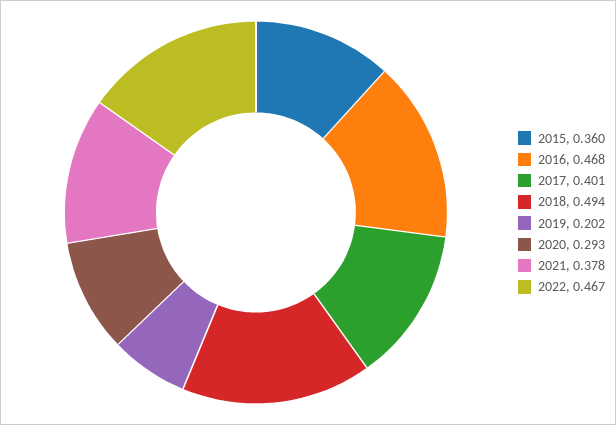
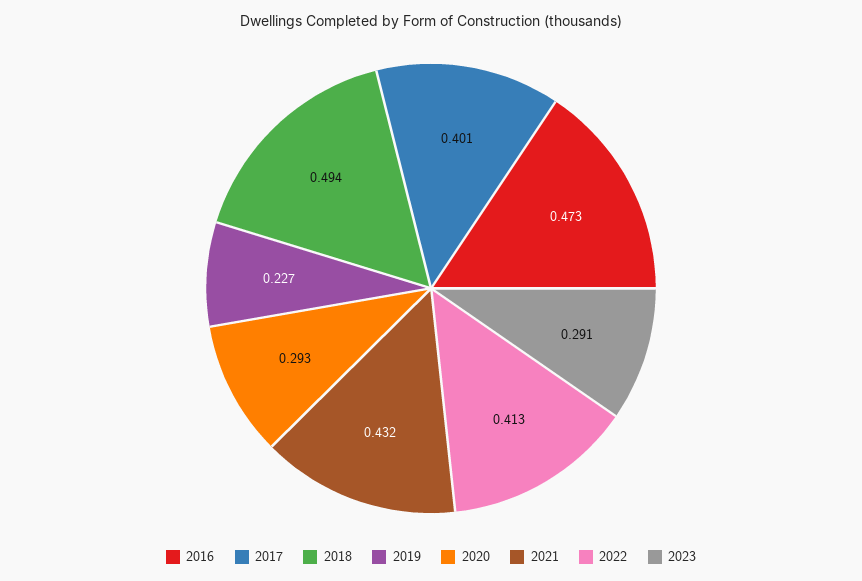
2015: 0.36 -> none
2016: 0.468 -> 0.473
2019: 0.202 -> 0.227
2021: 0.378 -> 0.432
2022: 0.467 -> 0.413
2023: none -> 0.291

